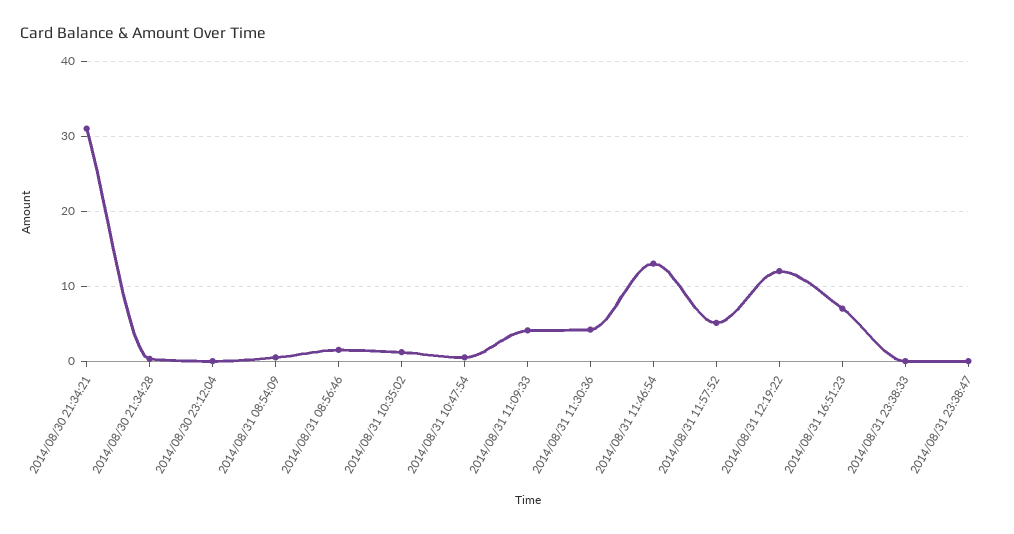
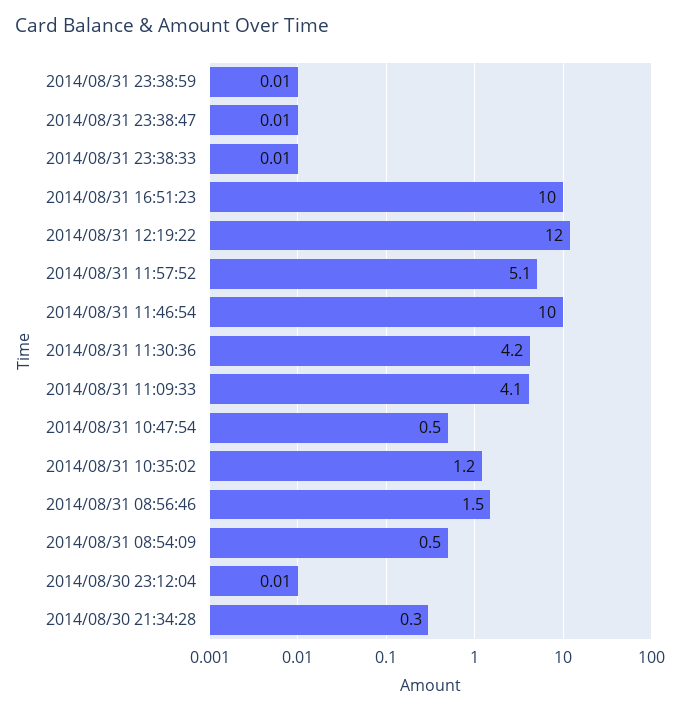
2014/08/30 21:34:21: 31 -> none
2014/08/31 11:46:54: 13 -> 10
2014/08/31 16:51:23: 7 -> 10
2014/08/31 23:38:59: none -> 0.01

